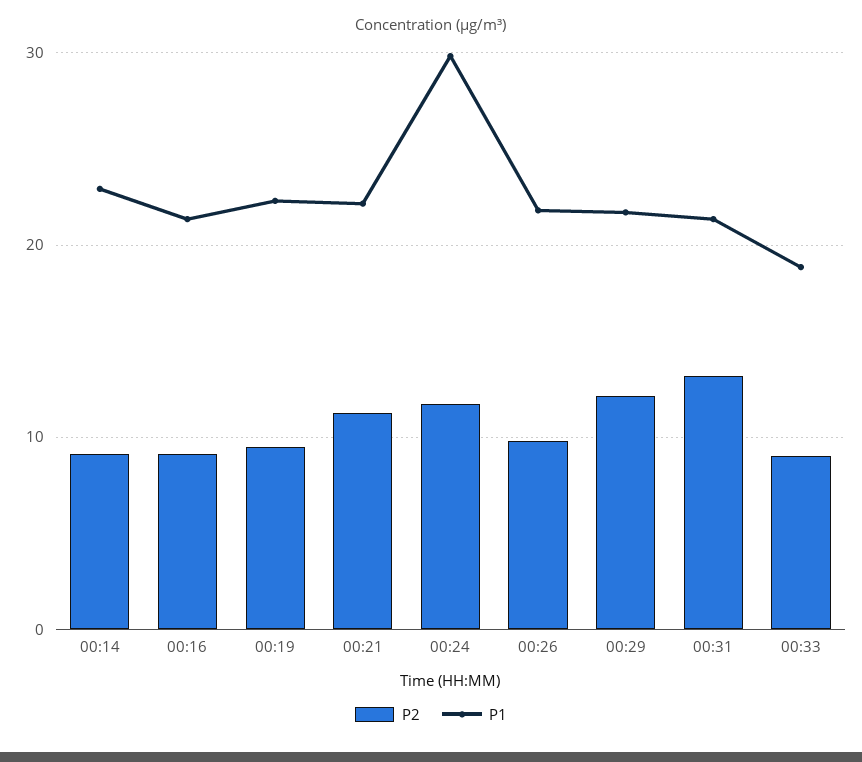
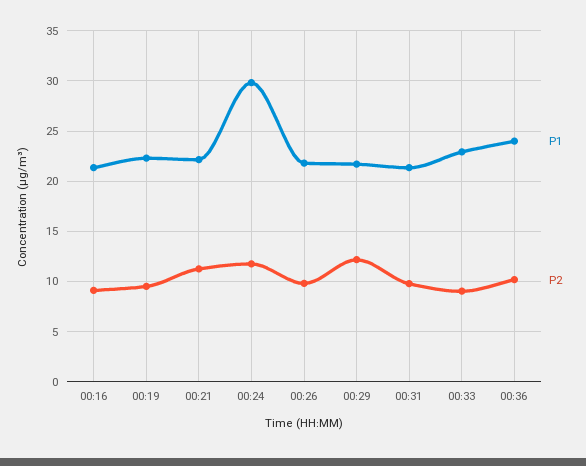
P2, 00:14: 9 -> none
P1, 00:14: 23 -> none
P2, 00:31: 13 -> 10
P1, 00:33: 19 -> 23
P1, 00:36: none -> 24
P2, 00:36: none -> 10

